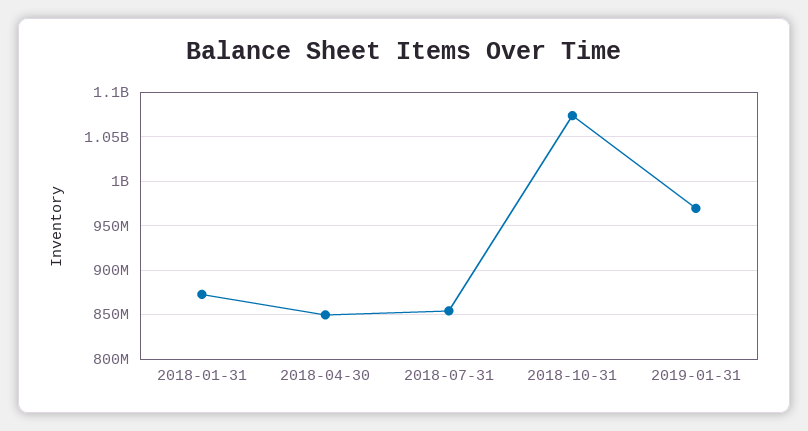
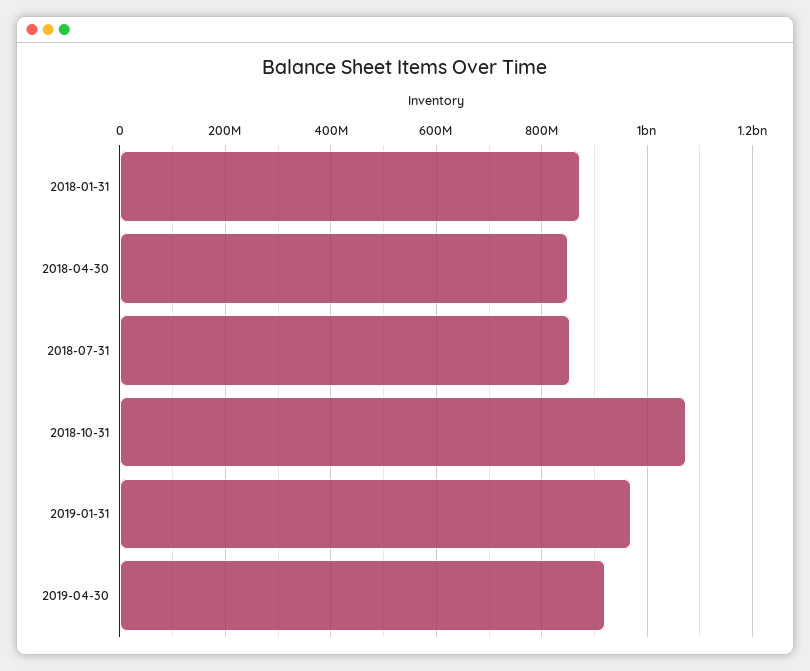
2019-04-30: none -> 920000000

